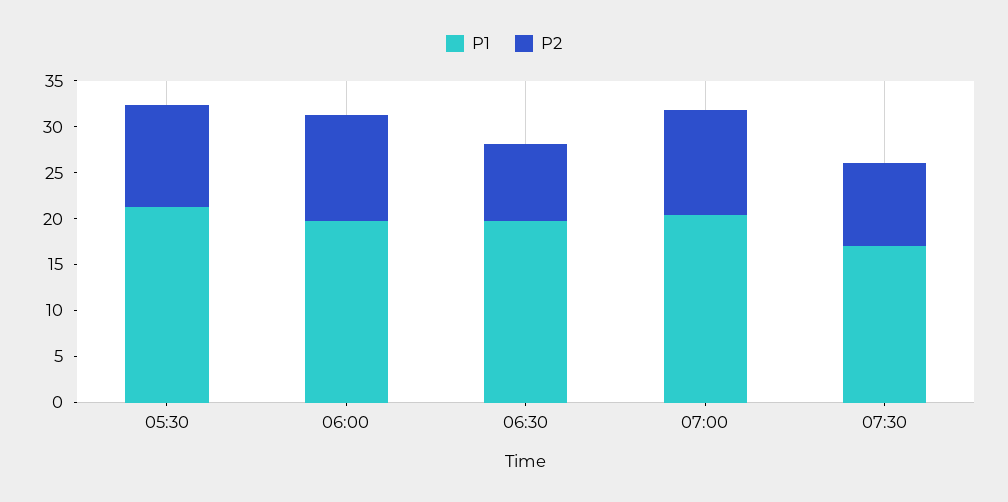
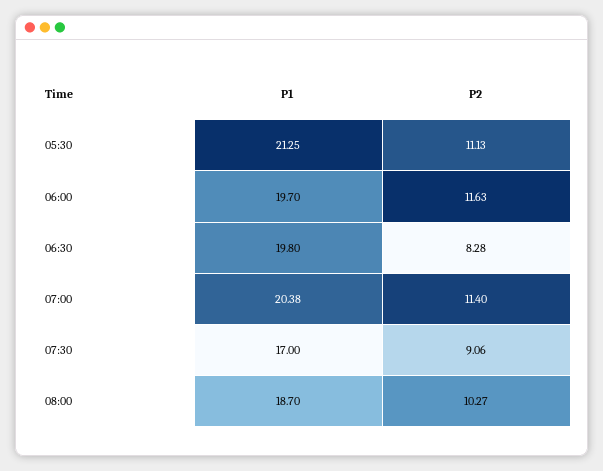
P1, 08:00: none -> 18.7
P2, 08:00: none -> 10.27

